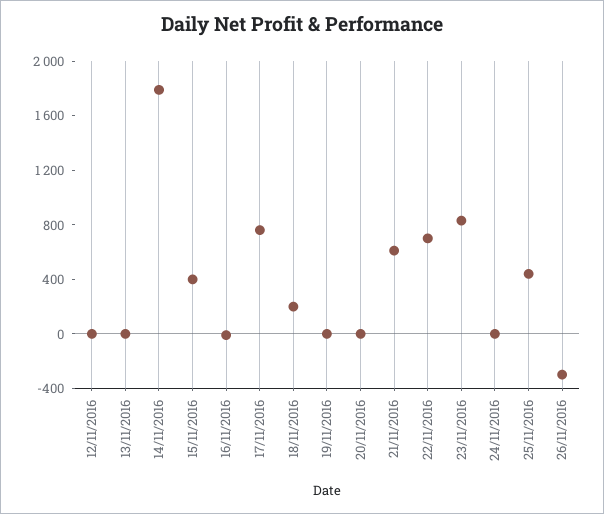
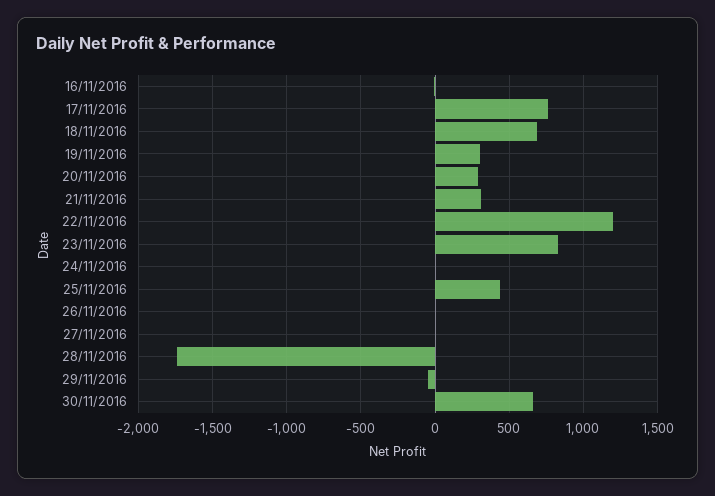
12/11/2016: 0 -> none
13/11/2016: 0 -> none
14/11/2016: 1800 -> none
15/11/2016: 400 -> none
18/11/2016: 200 -> 700
19/11/2016: 0 -> 300
20/11/2016: 0 -> 300
21/11/2016: 600 -> 300
22/11/2016: 700 -> 1200
26/11/2016: -300 -> 0
27/11/2016: none -> 0
28/11/2016: none -> -1750
29/11/2016: none -> -50
30/11/2016: none -> 650

